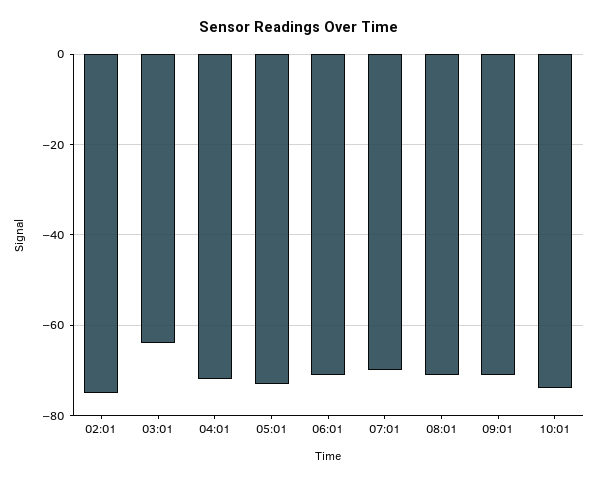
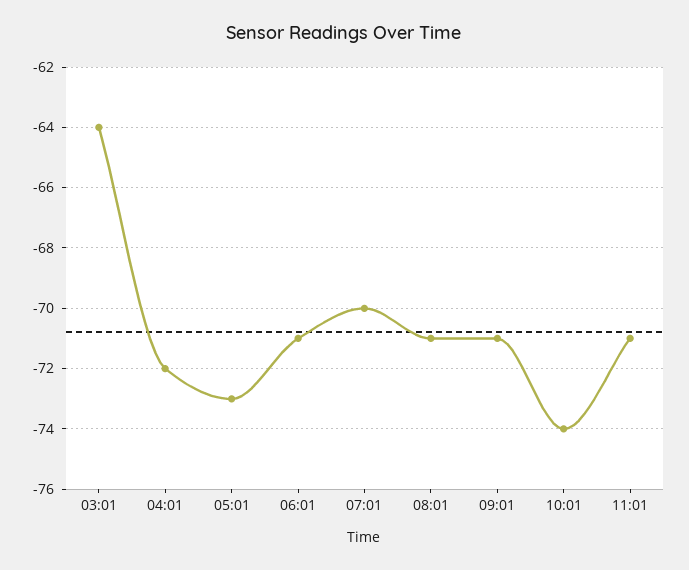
02:01: -75 -> none
11:01: none -> -71

